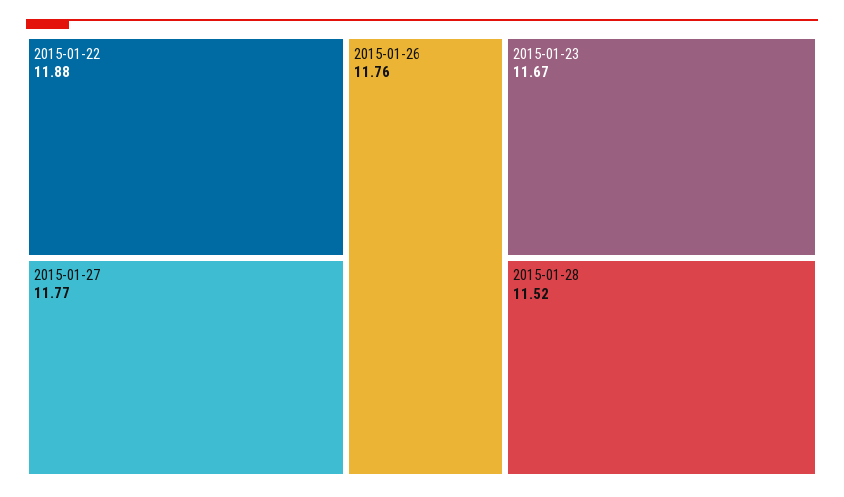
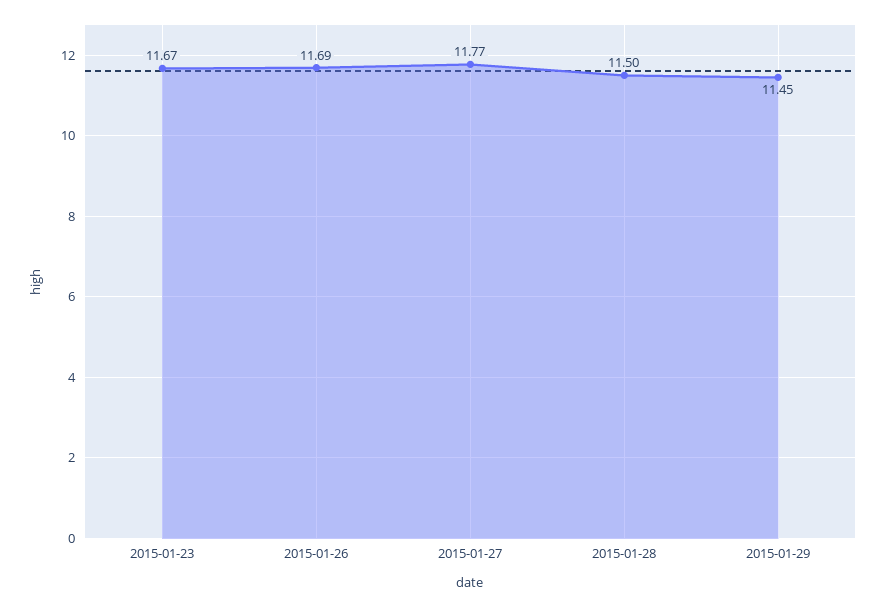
2015-01-22: 11.88 -> none
2015-01-26: 11.76 -> 11.69
2015-01-28: 11.52 -> 11.5
2015-01-29: none -> 11.45

